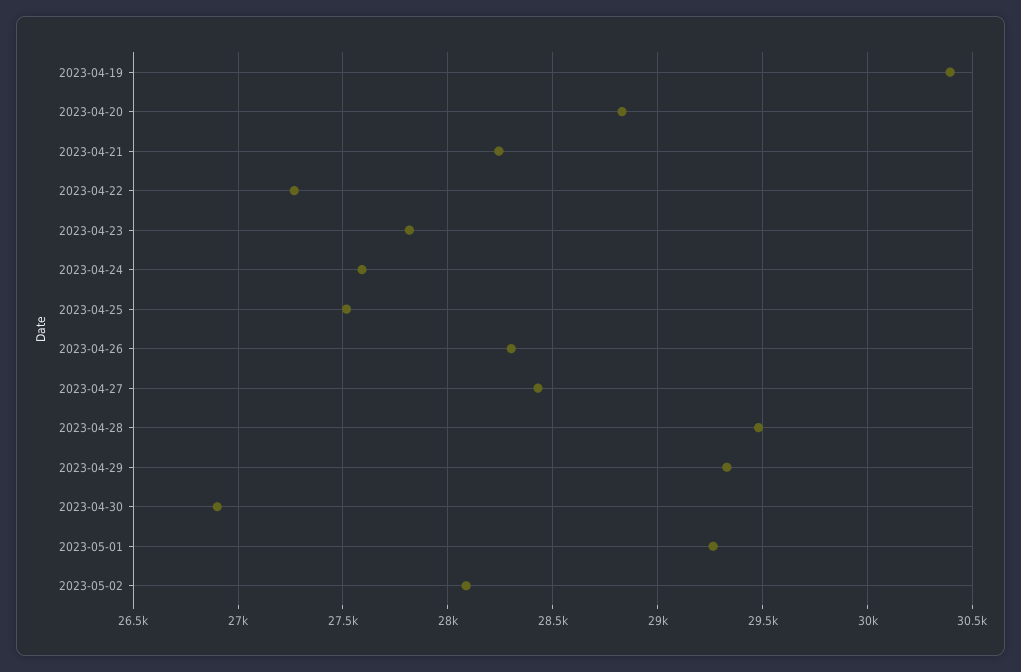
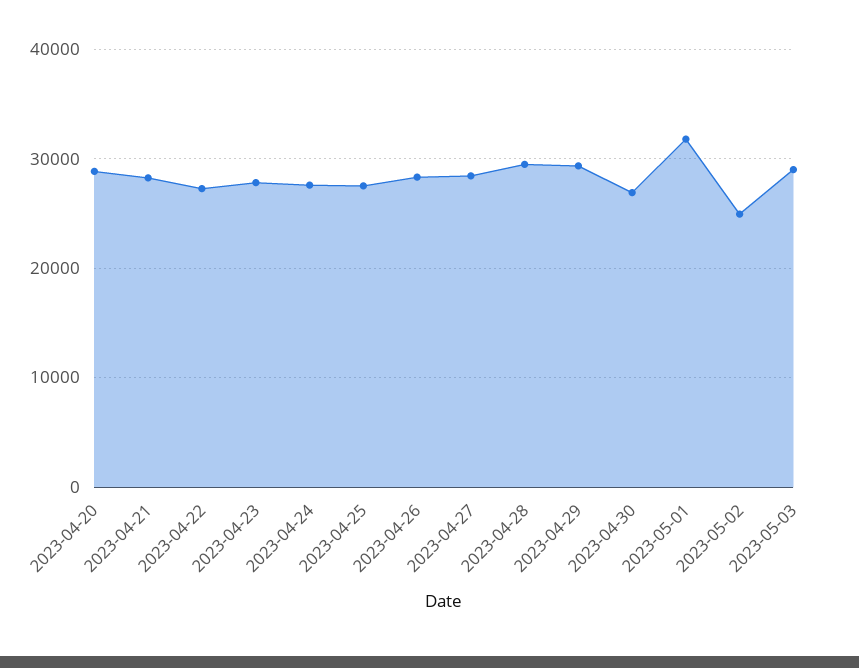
2023-04-19: 30400 -> none
2023-05-01: 29250 -> 32000
2023-05-02: 28100 -> 25000
2023-05-03: none -> 29000

